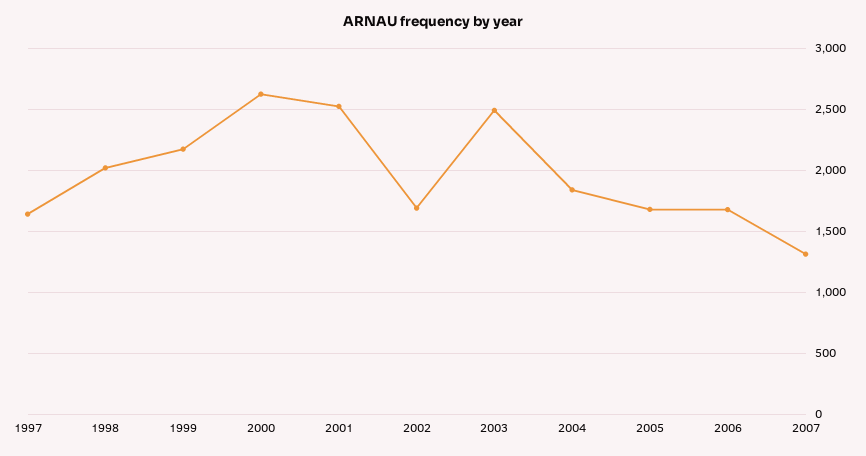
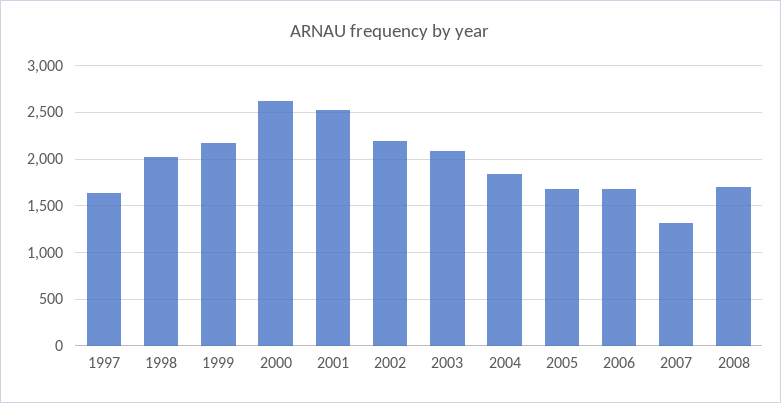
2002: 1700 -> 2200
2003: 2500 -> 2100
2008: none -> 1700

